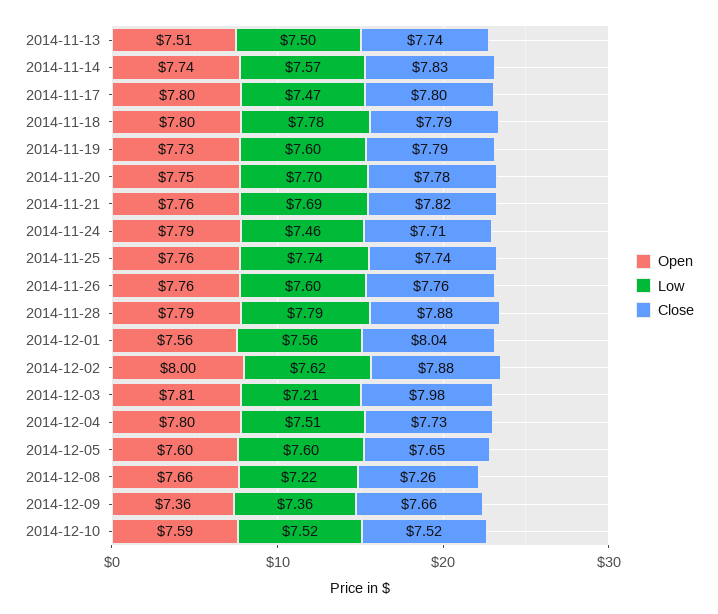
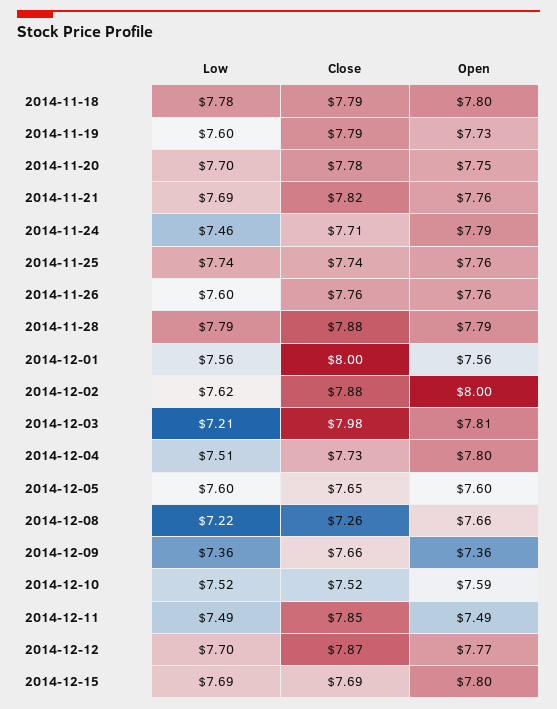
Open, 2014-11-13: 7.51 -> none
Low, 2014-11-13: 7.5 -> none
Close, 2014-11-13: 7.74 -> none
Open, 2014-11-14: 7.74 -> none
Low, 2014-11-14: 7.57 -> none
Close, 2014-11-14: 7.83 -> none
Open, 2014-11-17: 7.8 -> none
Low, 2014-11-17: 7.47 -> none
Close, 2014-11-17: 7.8 -> none
Close, 2014-12-01: 8.04 -> 8
Low, 2014-12-11: none -> 7.49
Close, 2014-12-11: none -> 7.85
Open, 2014-12-11: none -> 7.49
Low, 2014-12-12: none -> 7.7
Close, 2014-12-12: none -> 7.87
Open, 2014-12-12: none -> 7.77
Low, 2014-12-15: none -> 7.69
Close, 2014-12-15: none -> 7.69
Open, 2014-12-15: none -> 7.8

